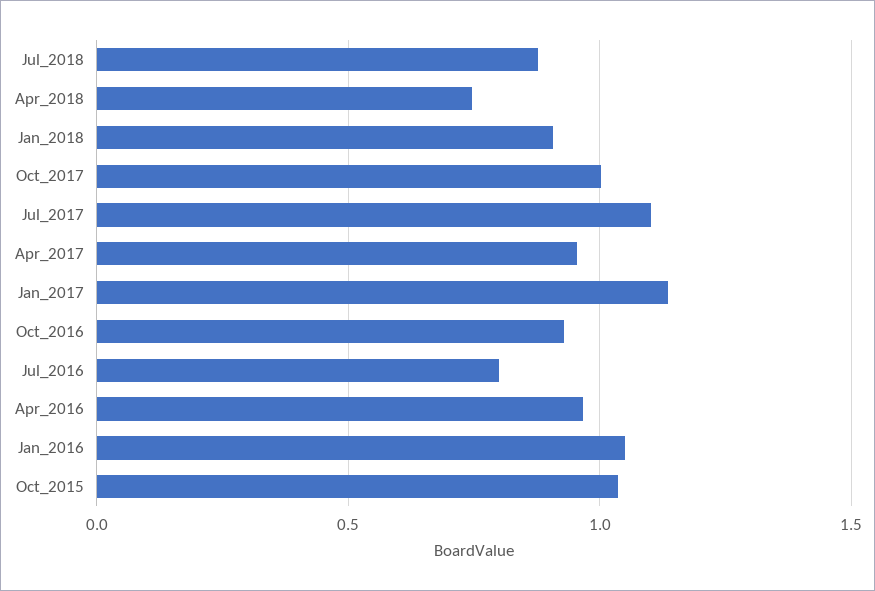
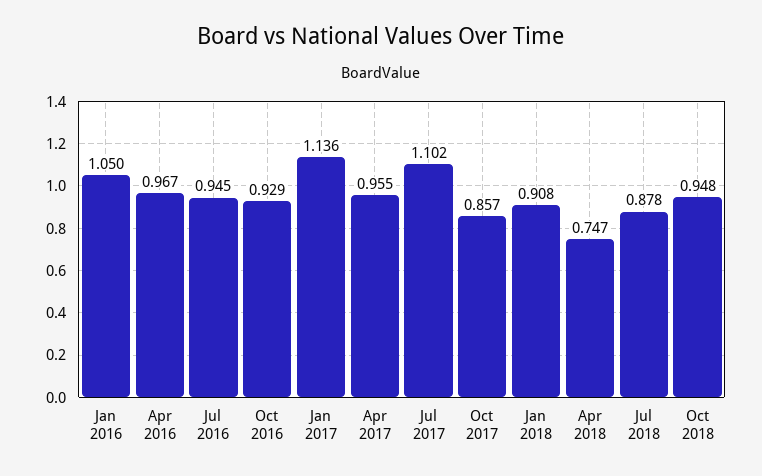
Oct_2017: 1 -> 0.857
Jul_2016: 0.8 -> 0.945
Oct_2015: 1.05 -> none
Oct 2018: none -> 0.948

